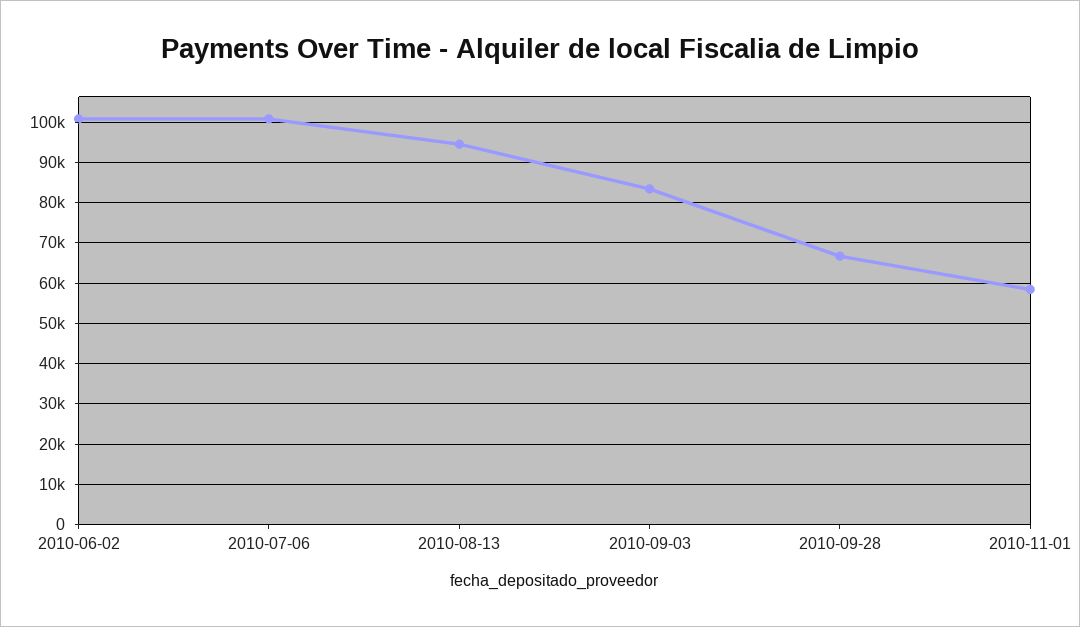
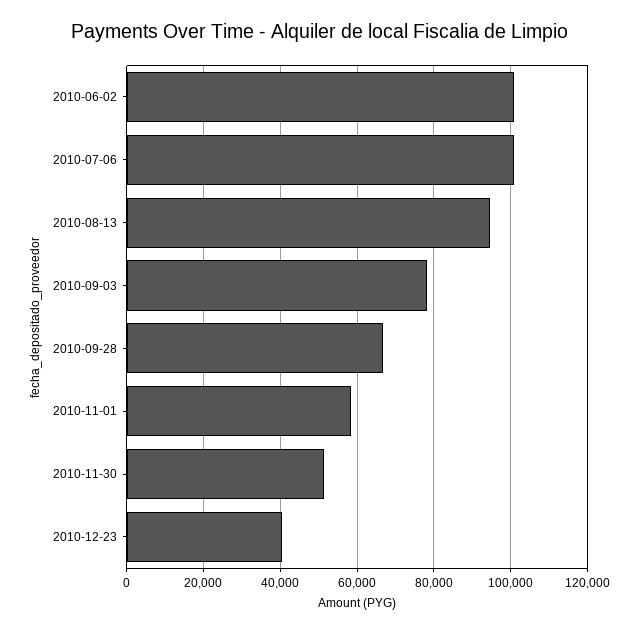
2010-09-03: 84000 -> 78000
2010-11-30: none -> 52000
2010-12-23: none -> 40000

